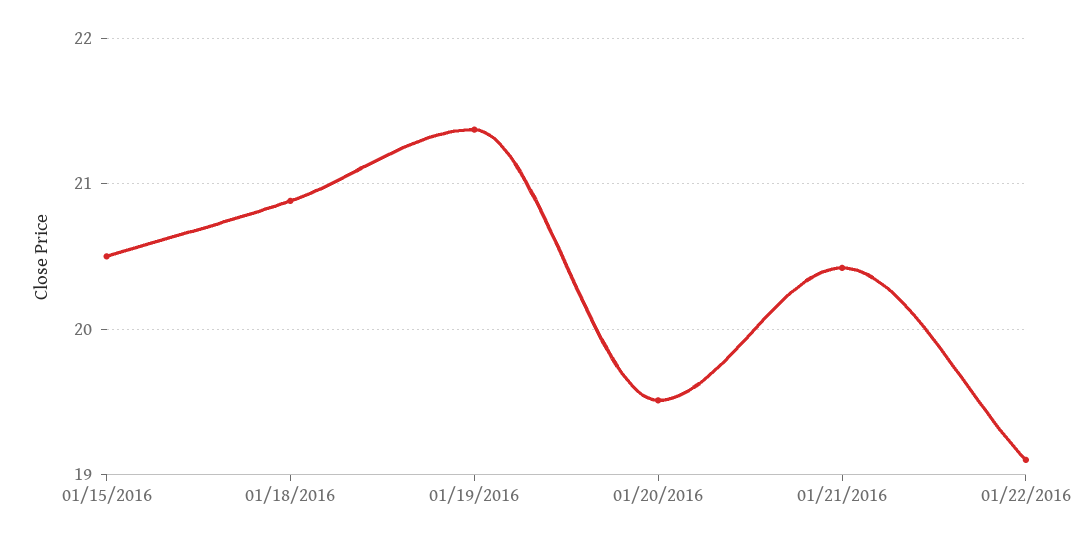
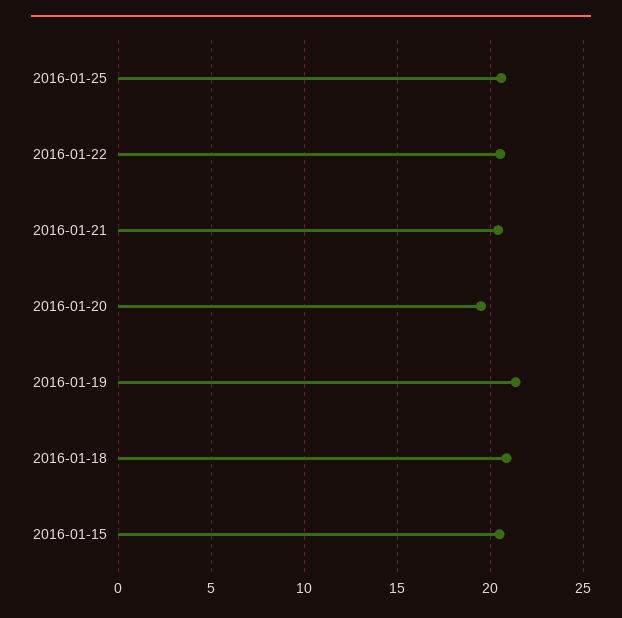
01/22/2016: 19.1 -> 20.5
2016-01-25: none -> 20.5

